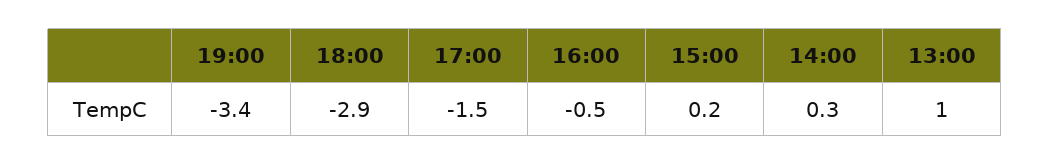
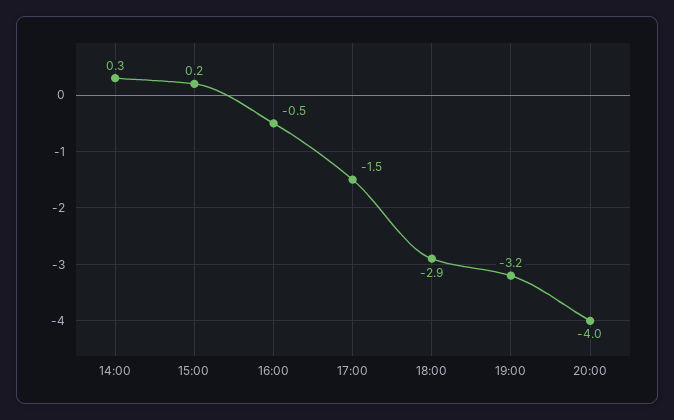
19:00: -3.4 -> -3.2
13:00: 1 -> none
20:00: none -> -4

